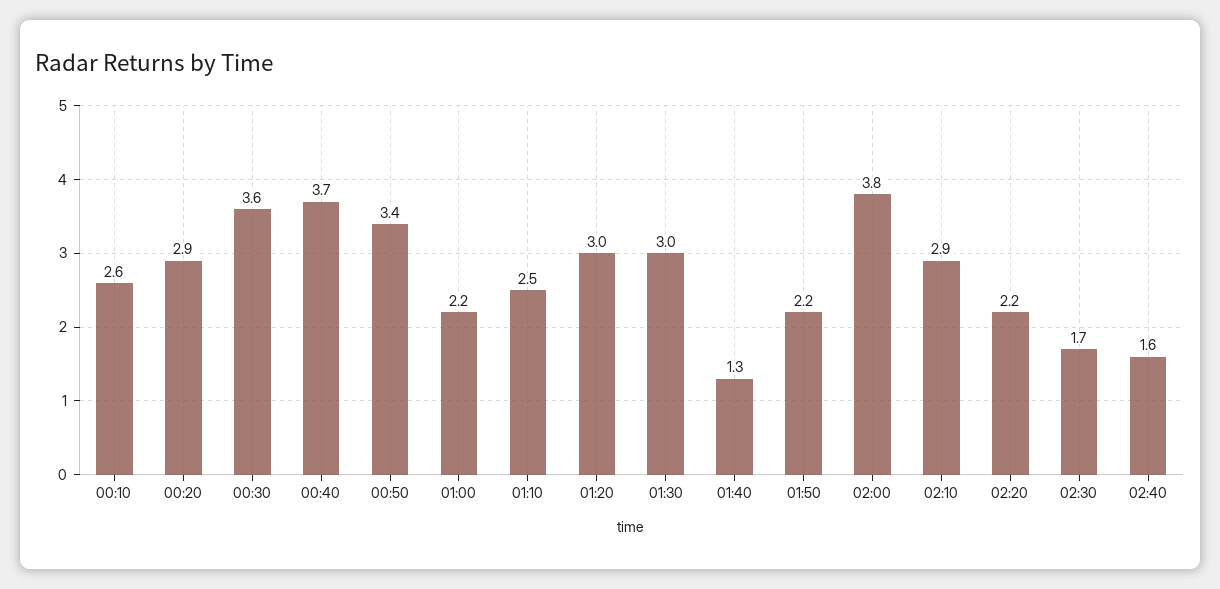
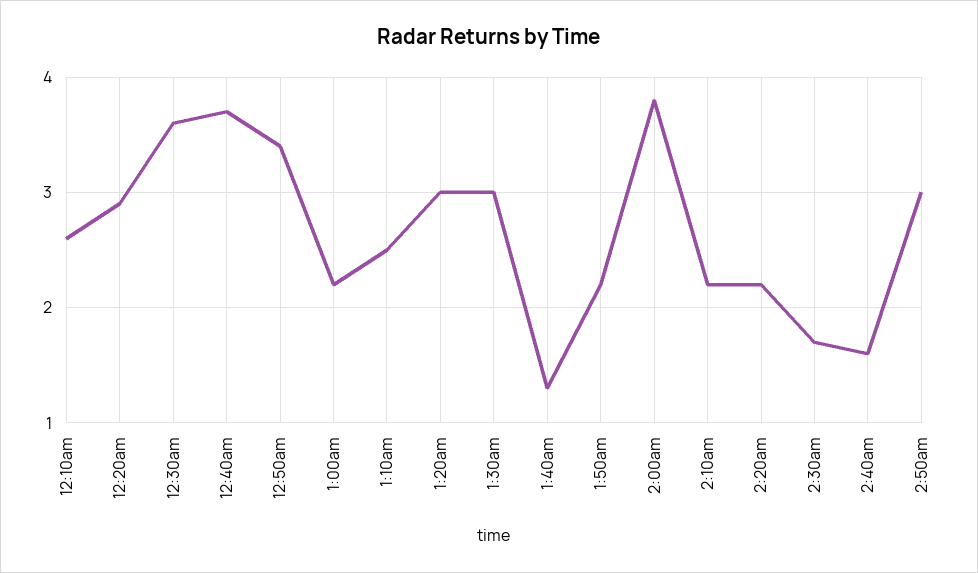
02:10: 2.9 -> 2.2
2:50am: none -> 3

